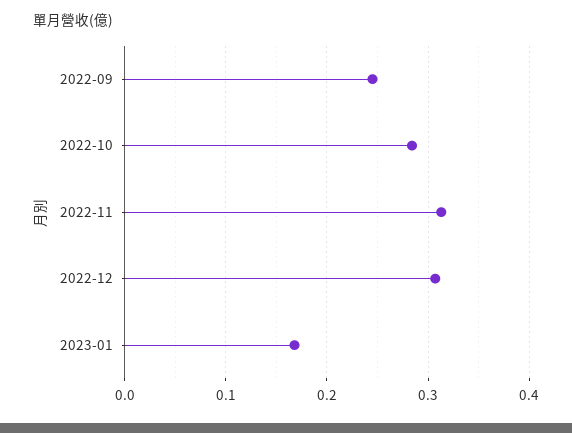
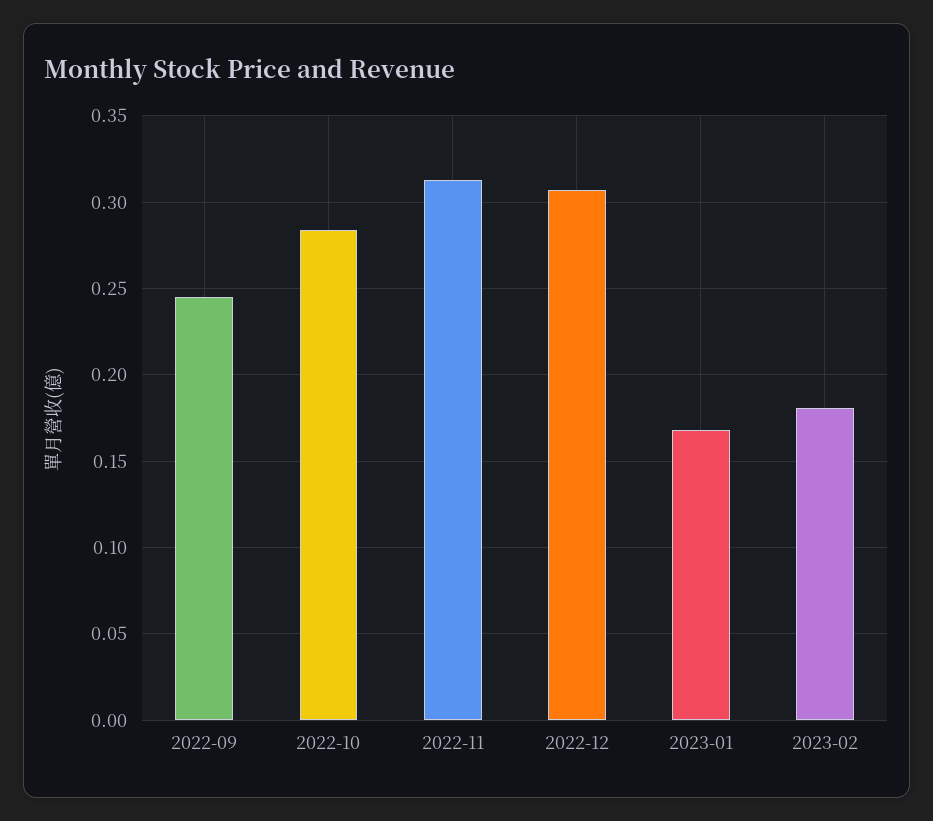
2023-02: none -> 0.18

